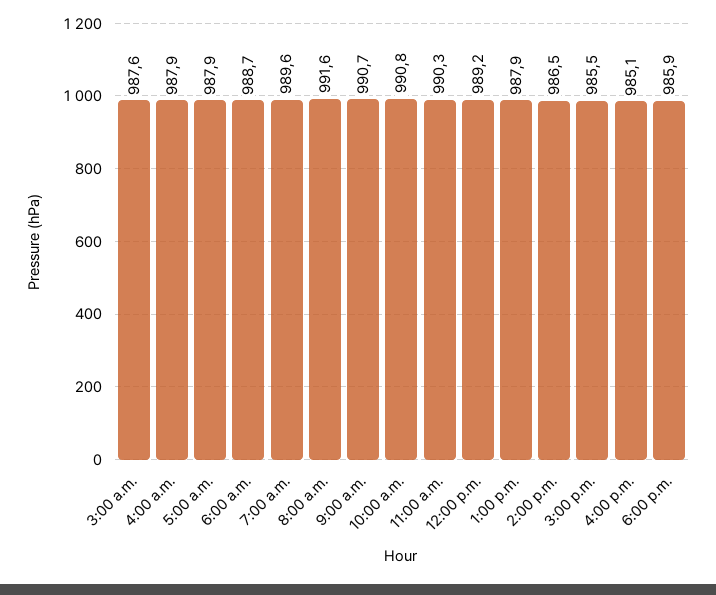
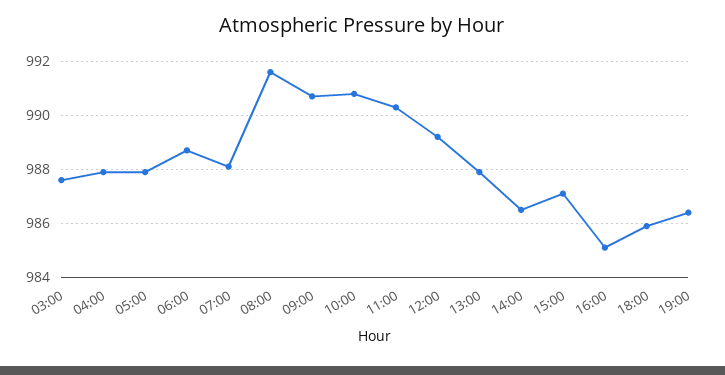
7:00 a.m.: 989.6 -> 988
3:00 p.m.: 985.5 -> 987
19:00: none -> 986.5

